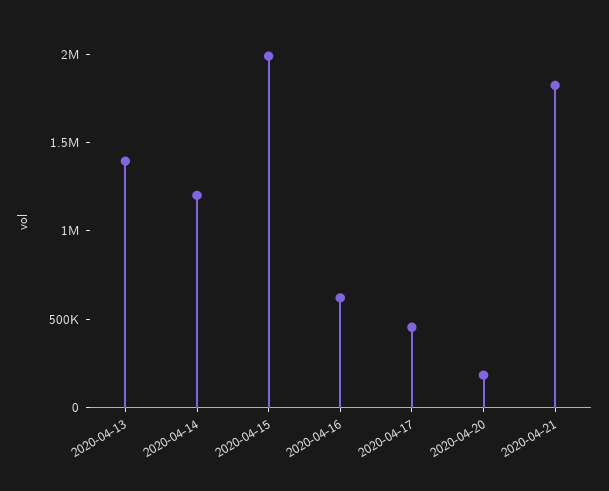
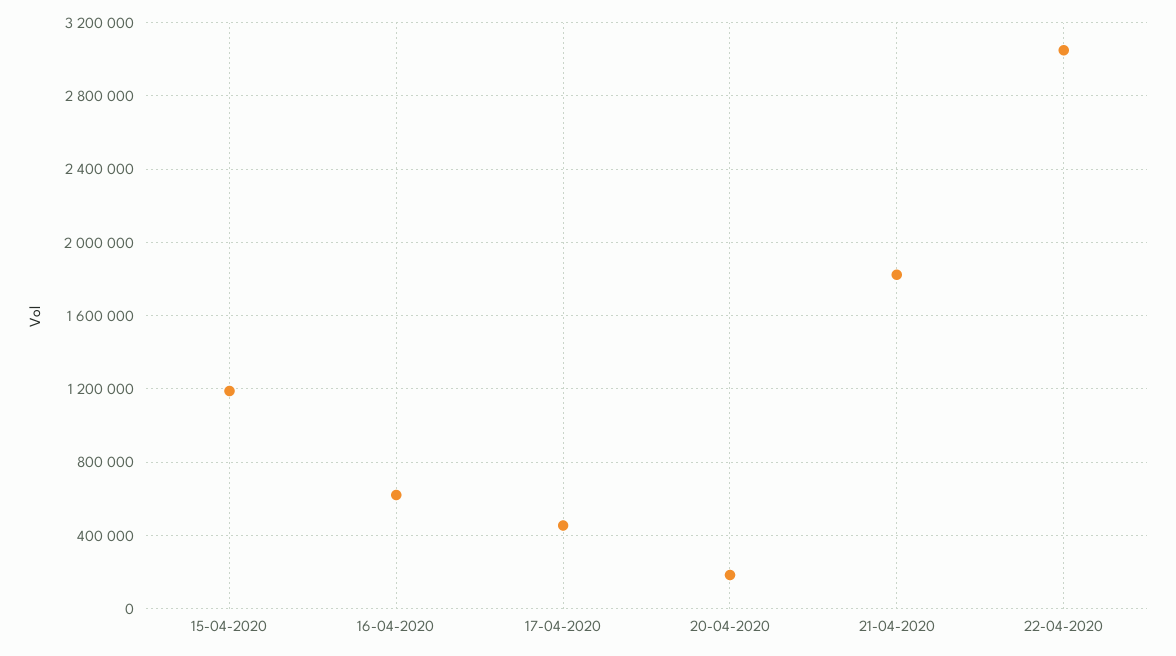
2020-04-13: 1400000 -> none
2020-04-14: 1200000 -> none
2020-04-15: 2000000 -> 1200000
22-04-2020: none -> 3050000

